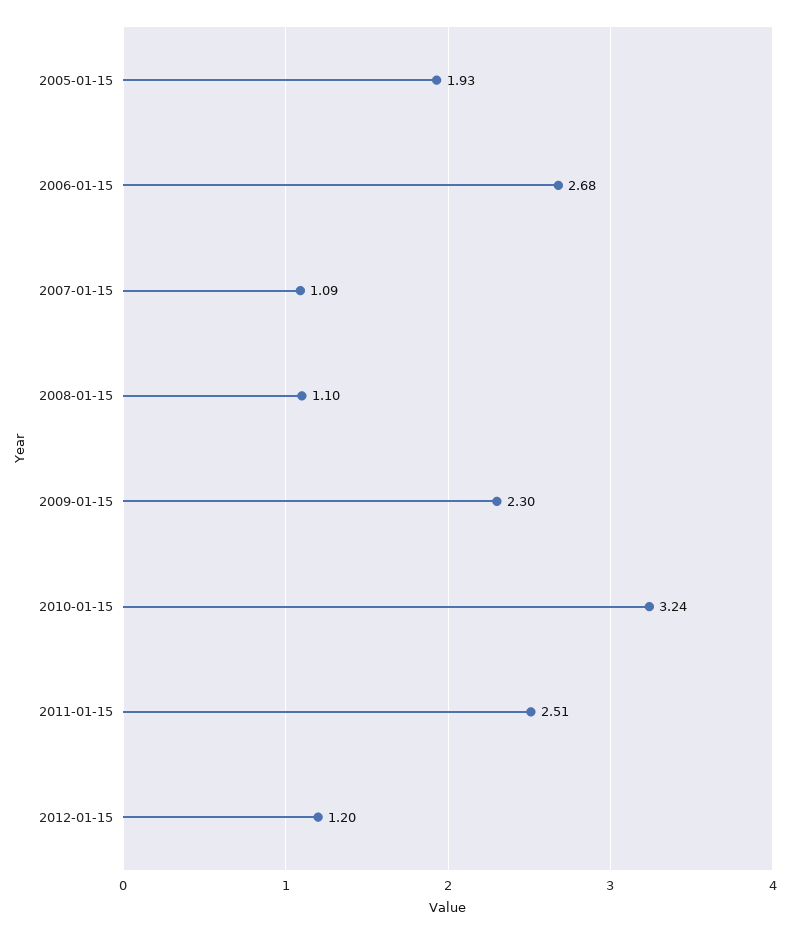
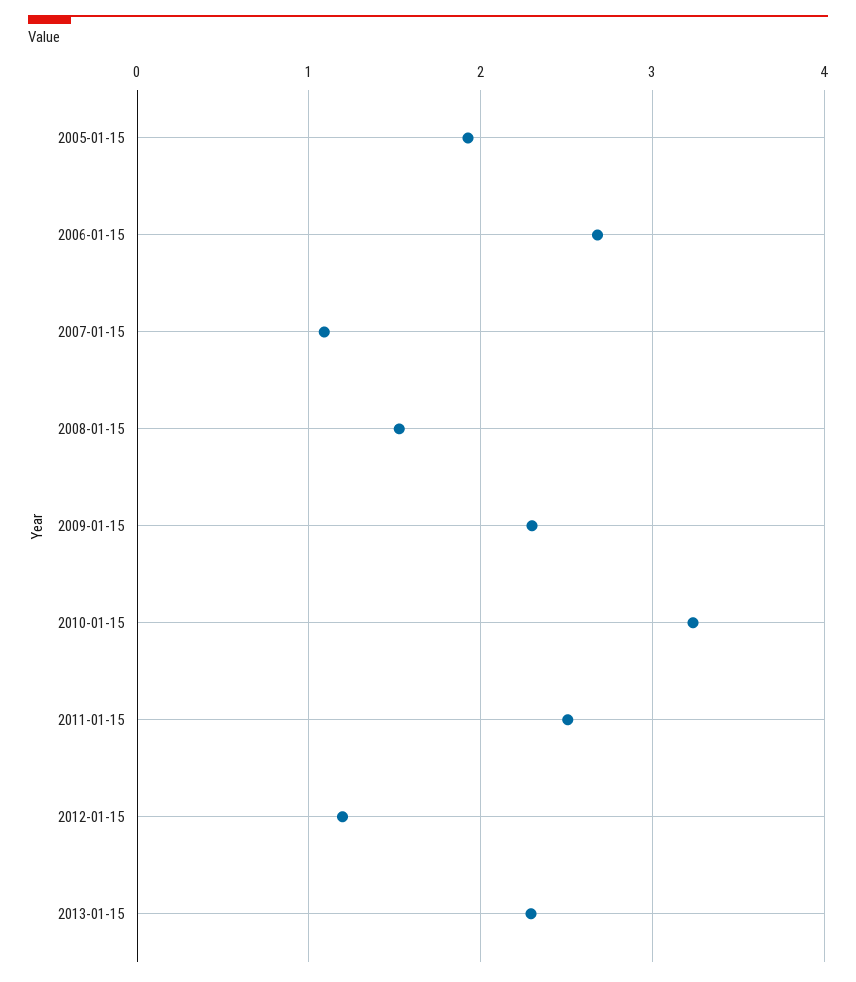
2008-01-15: 1.1 -> 1.5
2013-01-15: none -> 2.3

